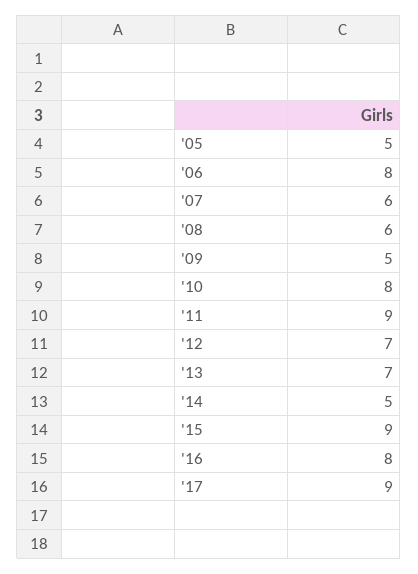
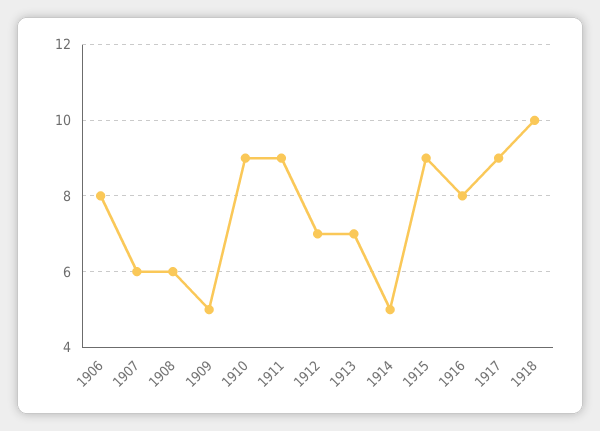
'05: 5 -> none
'10: 8 -> 9
1918: none -> 10

